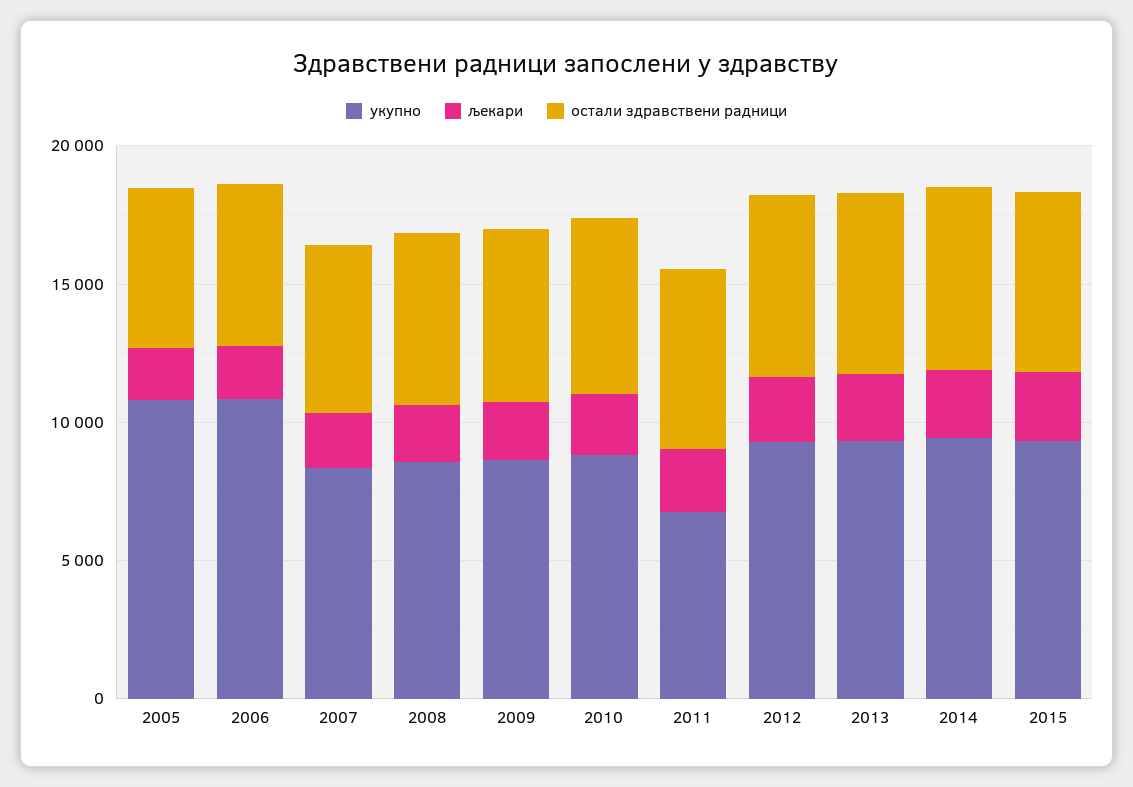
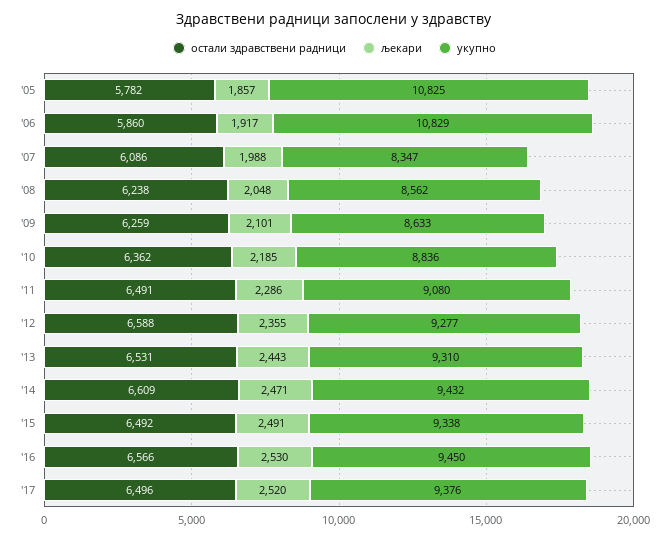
укупно, 2011: 7000 -> 9080
остали здравствени радници, '16: none -> 6566
љекари, '16: none -> 2530
укупно, '16: none -> 9450
остали здравствени радници, '17: none -> 6496
љекари, '17: none -> 2520
укупно, '17: none -> 9376

